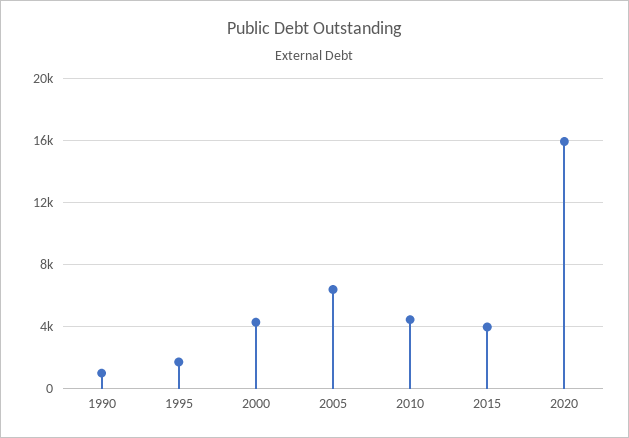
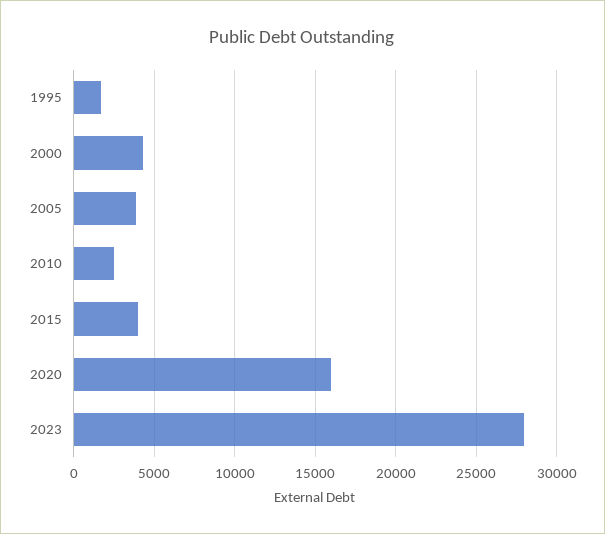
1990: 1000 -> none
2005: 6500 -> 4000
2010: 4500 -> 2500
2023: none -> 28000

